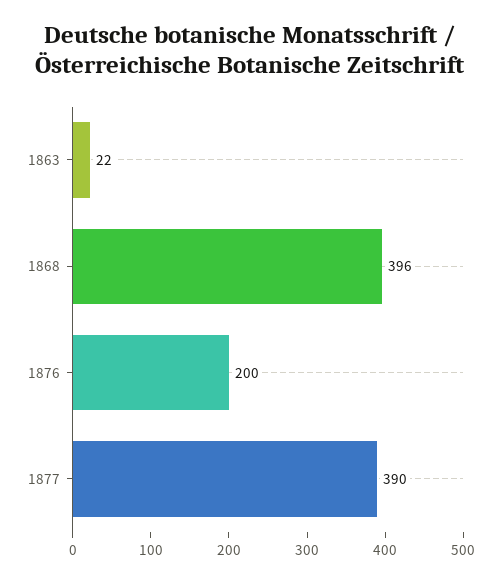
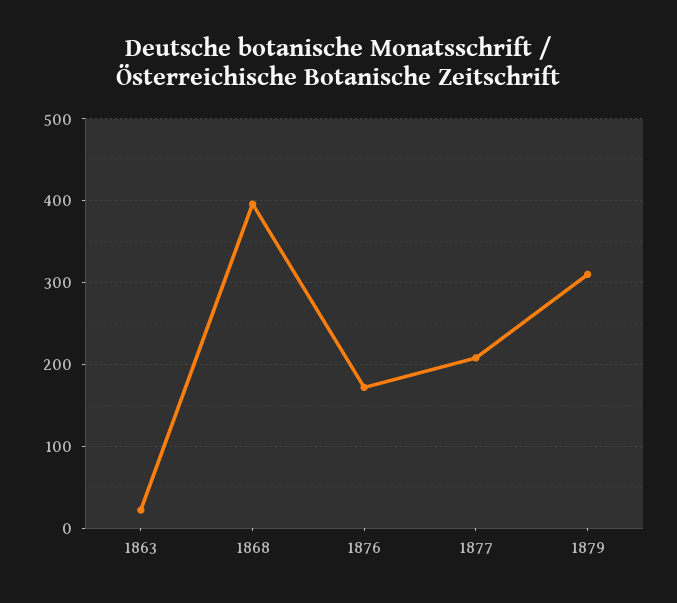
1876: 200 -> 170
1877: 390 -> 210
1879: none -> 310

